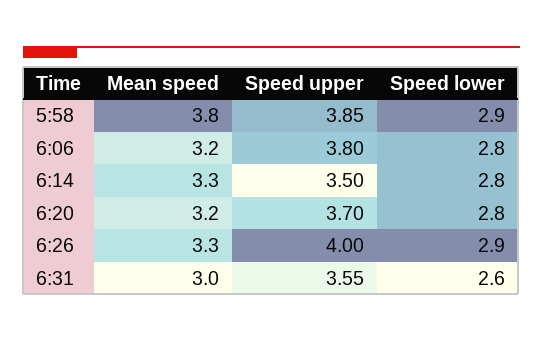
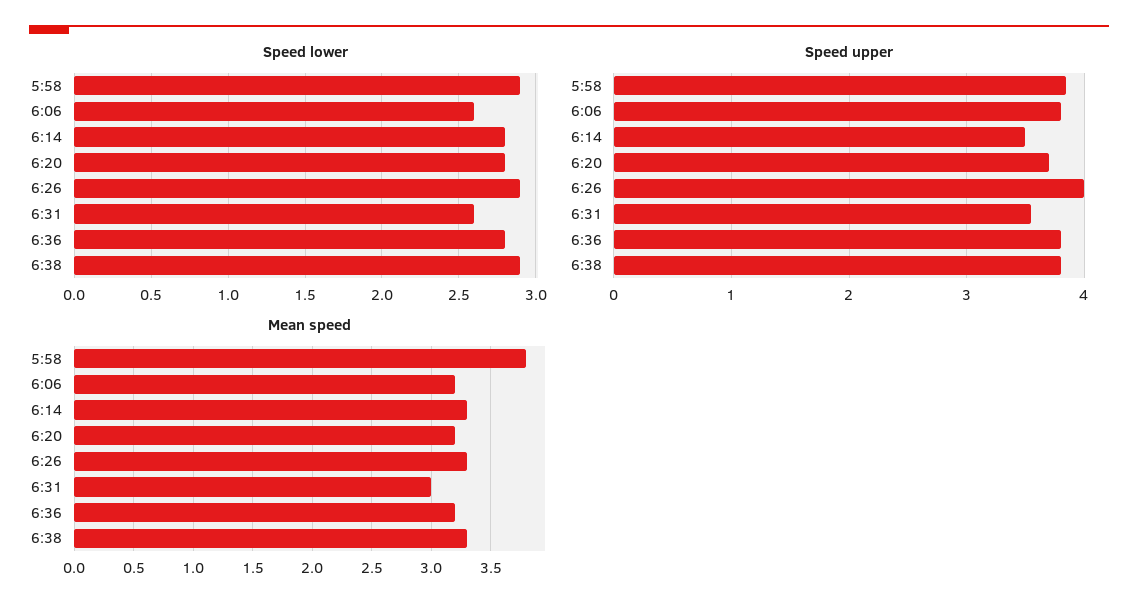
Speed lower, 6:06: 2.8 -> 2.6
Speed lower, 6:36: none -> 2.8
Speed lower, 6:38: none -> 2.9
Speed upper, 6:36: none -> 3.8
Speed upper, 6:38: none -> 3.8
Mean speed, 6:36: none -> 3.2
Mean speed, 6:38: none -> 3.3

